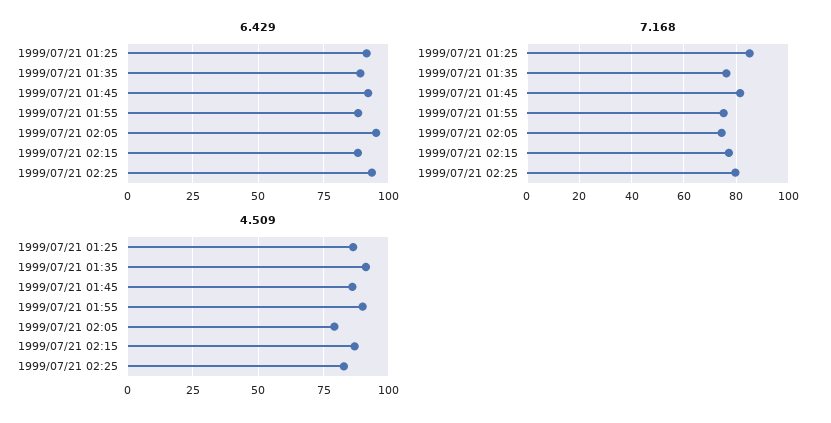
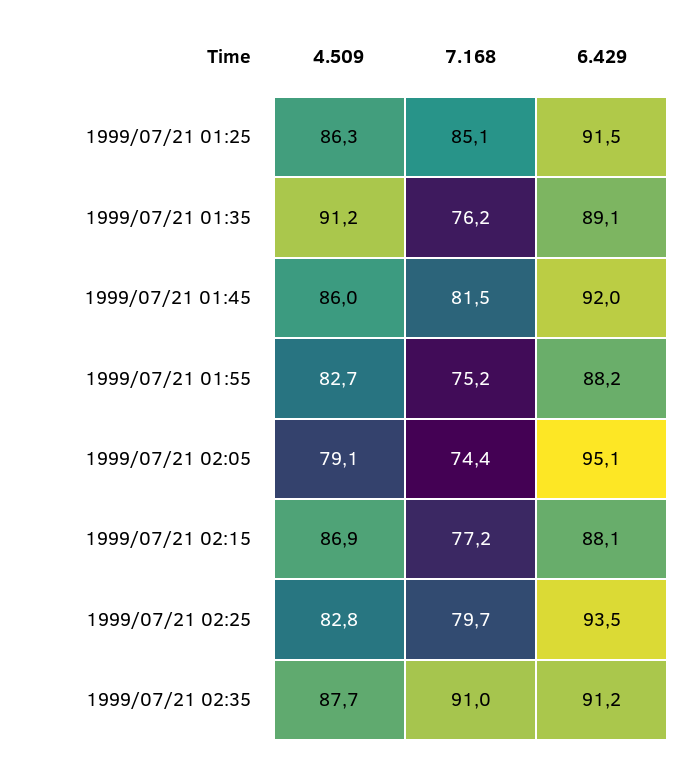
4.509, 1999/07/21 01:55: 90 -> 82.7
4.509, 1999/07/21 02:35: none -> 87.7
7.168, 1999/07/21 02:35: none -> 91
6.429, 1999/07/21 02:35: none -> 91.2

